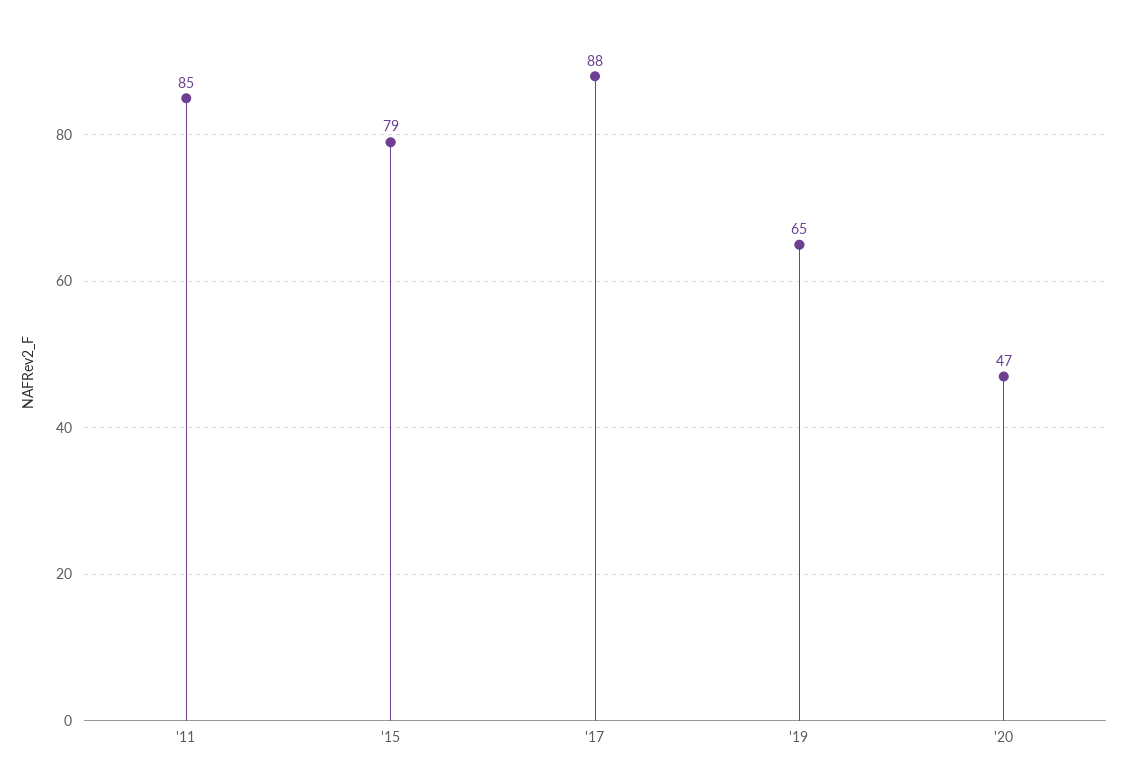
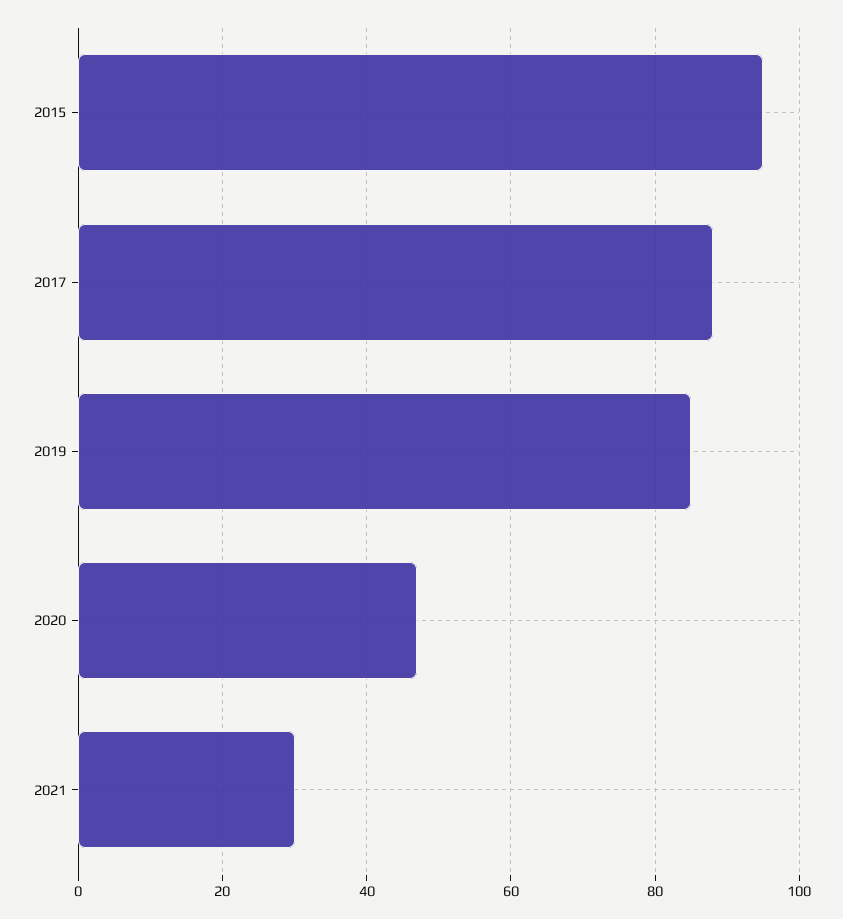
'11: 85 -> none
'15: 79 -> 95
'19: 65 -> 85
2021: none -> 30

